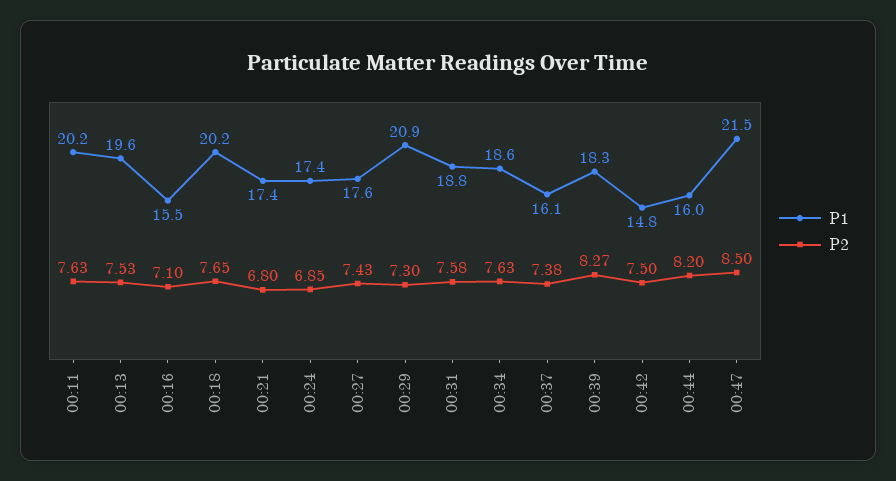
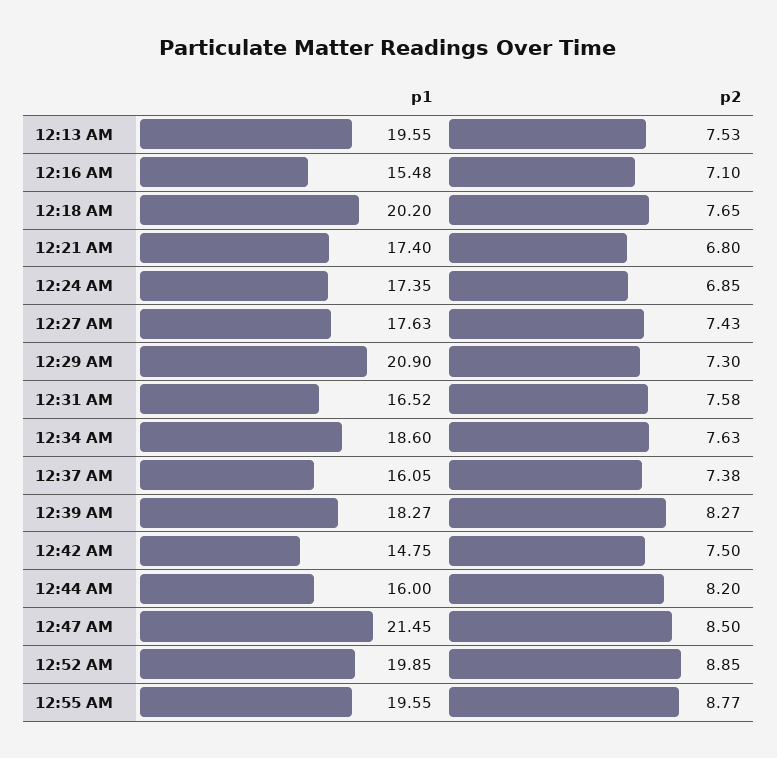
P1, 00:11: 20.2 -> none
P2, 00:11: 7.63 -> none
P1, 00:31: 18.8 -> 16.52
P1, 12:52 AM: none -> 19.85
P2, 12:52 AM: none -> 8.85
P1, 12:55 AM: none -> 19.55
P2, 12:55 AM: none -> 8.77

